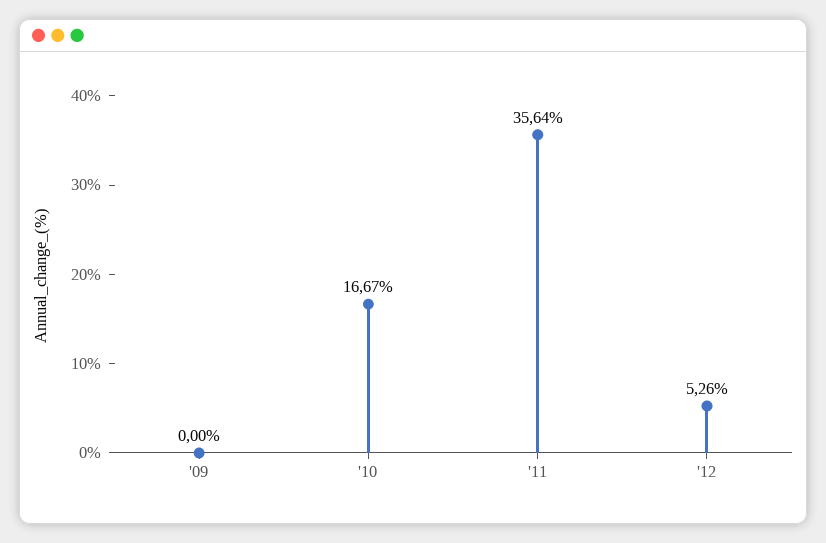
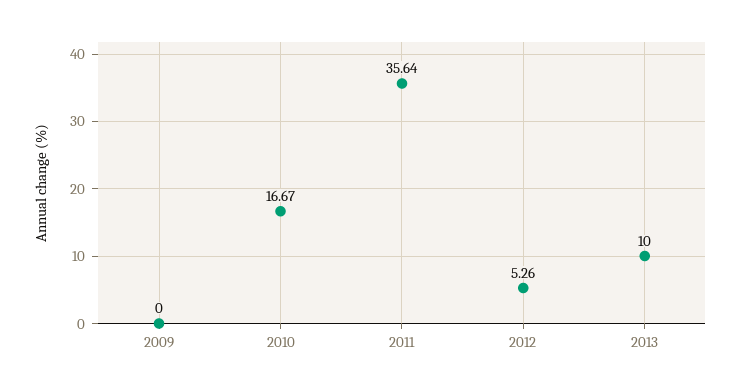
2013: none -> 10

